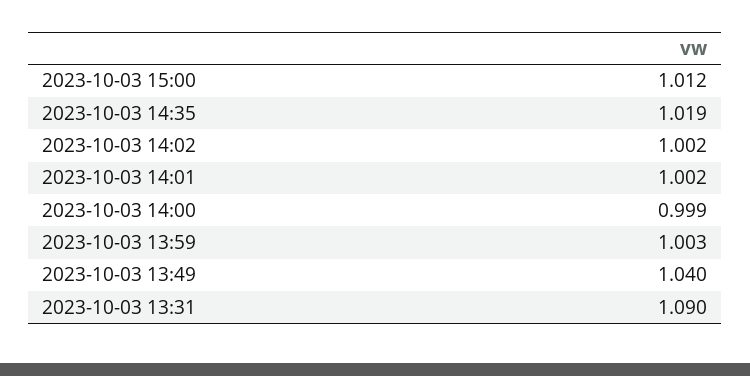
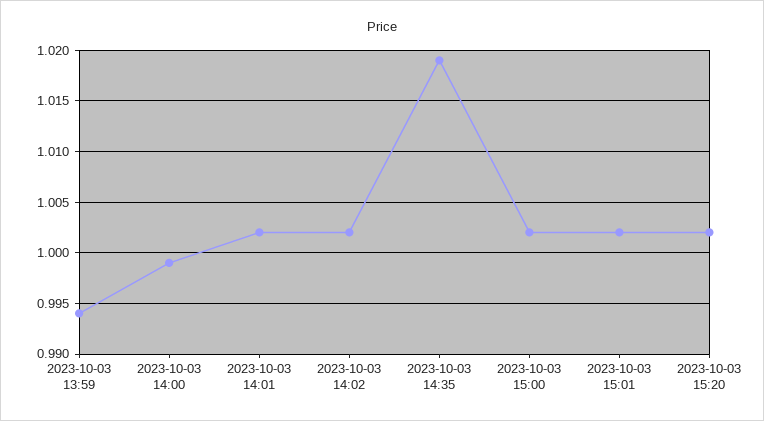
2023-10-03 15:00: 1.012 -> 1.002
2023-10-03 13:59: 1.003 -> 0.994
2023-10-03 13:49: 1.04 -> none
2023-10-03 13:31: 1.09 -> none
2023-10-03 15:01: none -> 1.002
2023-10-03 15:20: none -> 1.002

